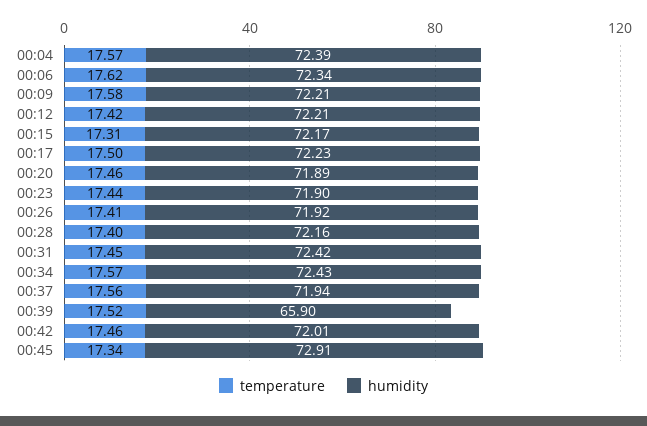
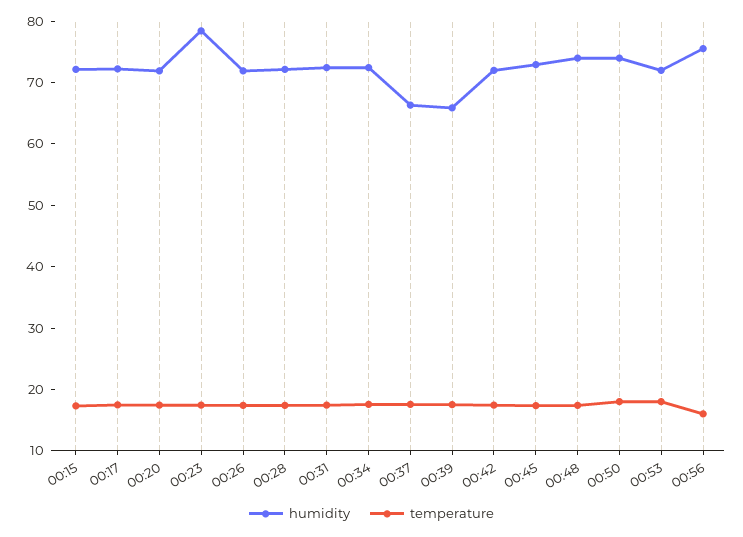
temperature, 00:04: 17.57 -> none
humidity, 00:04: 72.39 -> none
temperature, 00:06: 17.62 -> none
humidity, 00:06: 72.34 -> none
temperature, 00:09: 17.58 -> none
humidity, 00:09: 72.21 -> none
temperature, 00:12: 17.42 -> none
humidity, 00:12: 72.21 -> none
humidity, 00:23: 71.9 -> 78
humidity, 00:37: 71.94 -> 66
humidity, 00:48: none -> 74
temperature, 00:48: none -> 18
humidity, 00:50: none -> 74
temperature, 00:50: none -> 18
humidity, 00:53: none -> 72
temperature, 00:53: none -> 18
humidity, 00:56: none -> 76
temperature, 00:56: none -> 16

